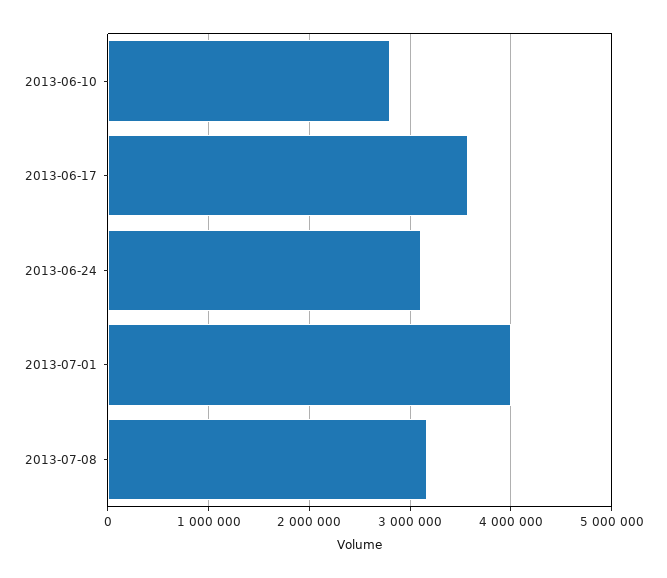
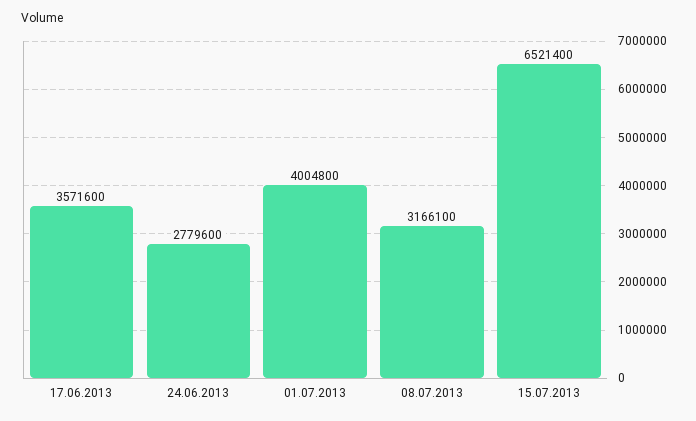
2013-06-10: 2800000 -> none
2013-06-24: 3100000 -> 2779600
15.07.2013: none -> 6521400

